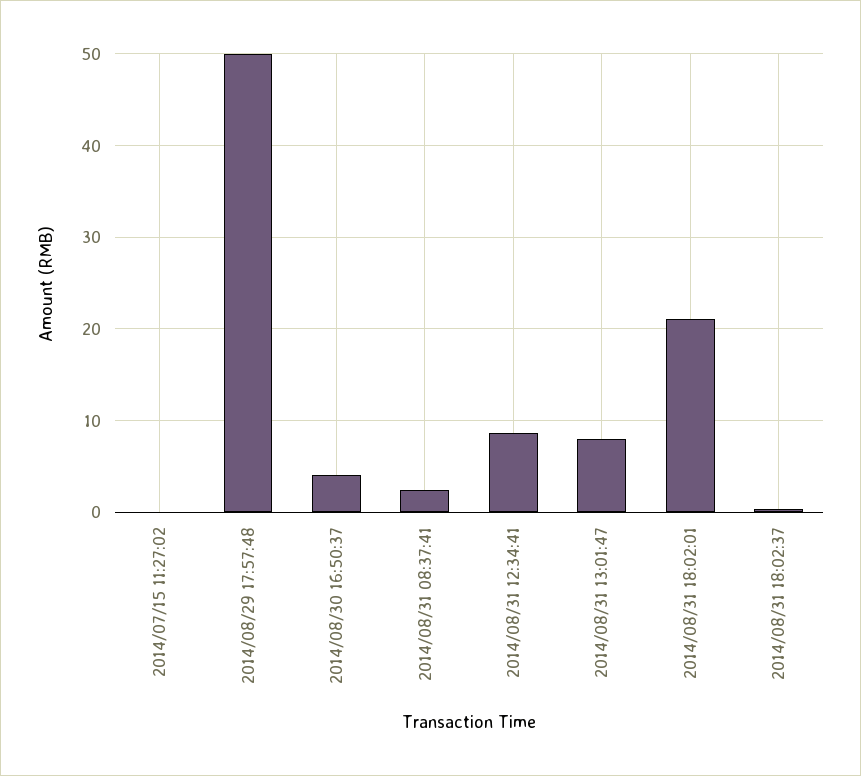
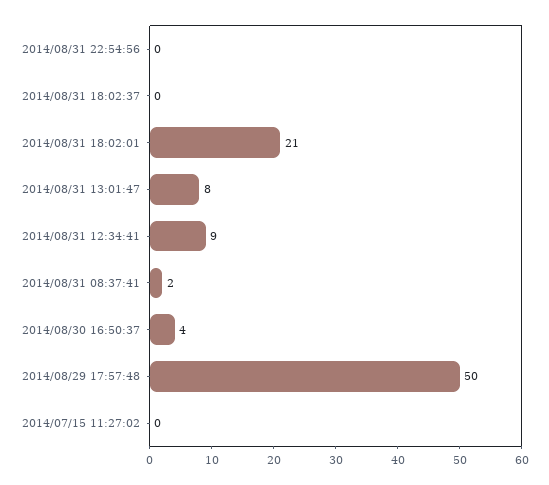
2014/08/31 22:54:56: none -> 0

